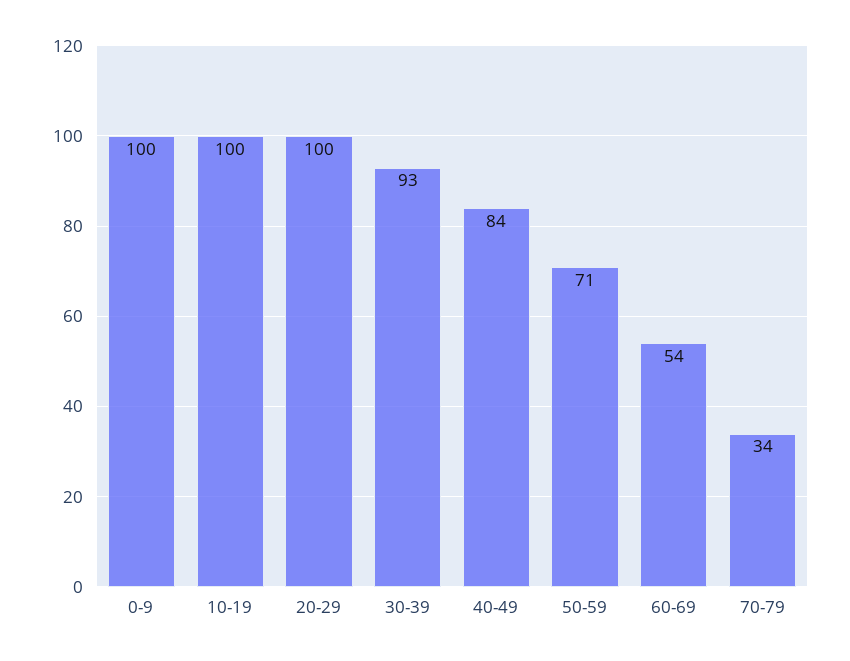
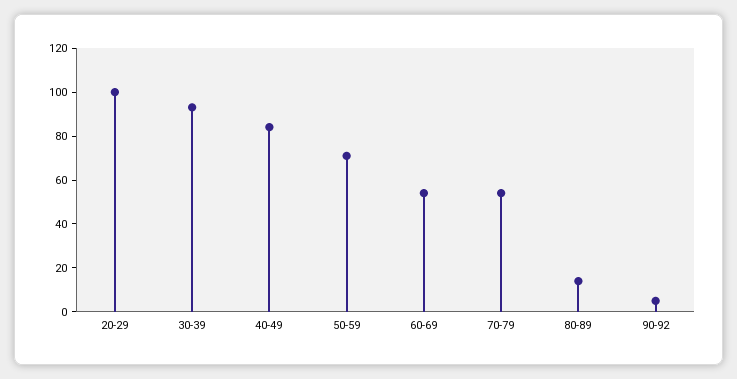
0-9: 100 -> none
10-19: 100 -> none
70-79: 34 -> 55
80-89: none -> 15
90-92: none -> 5

